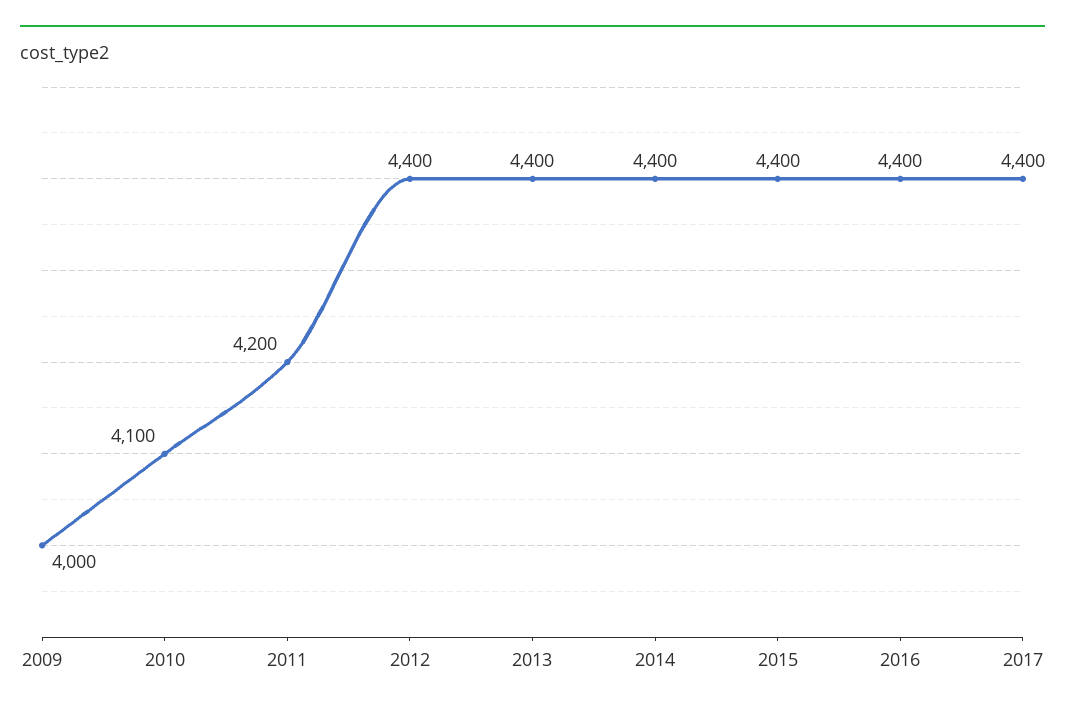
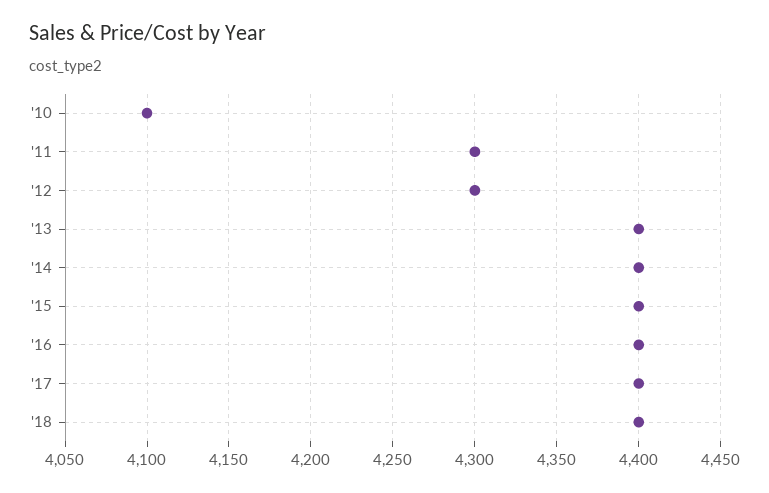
2009: 4000 -> none
2011: 4200 -> 4300
2012: 4400 -> 4300
'18: none -> 4400

